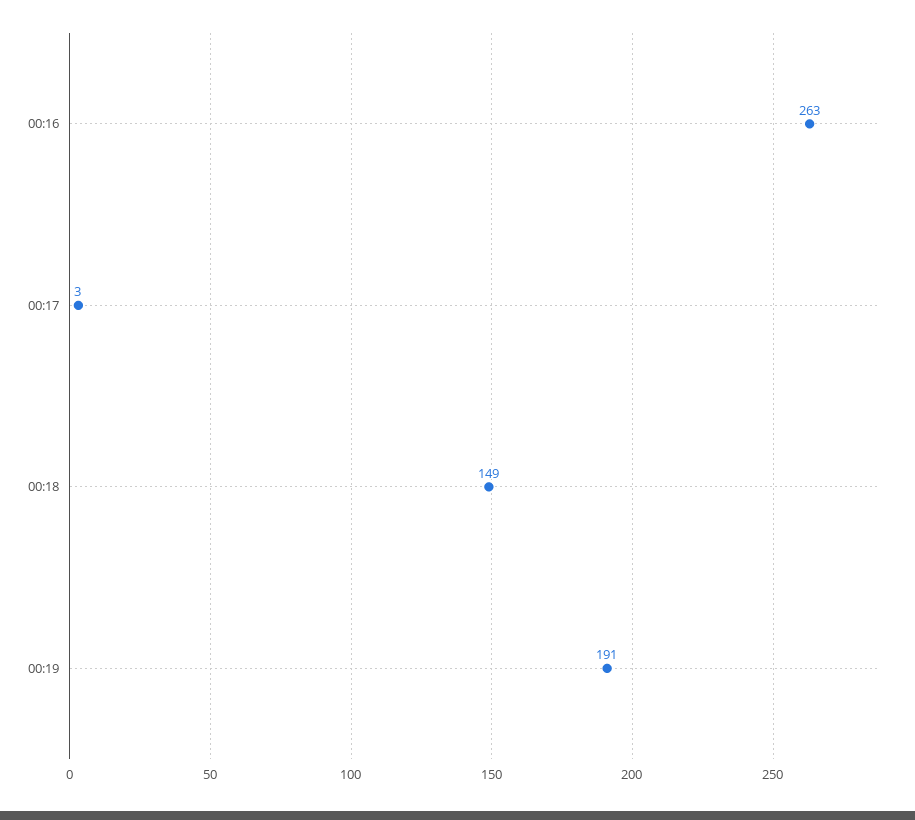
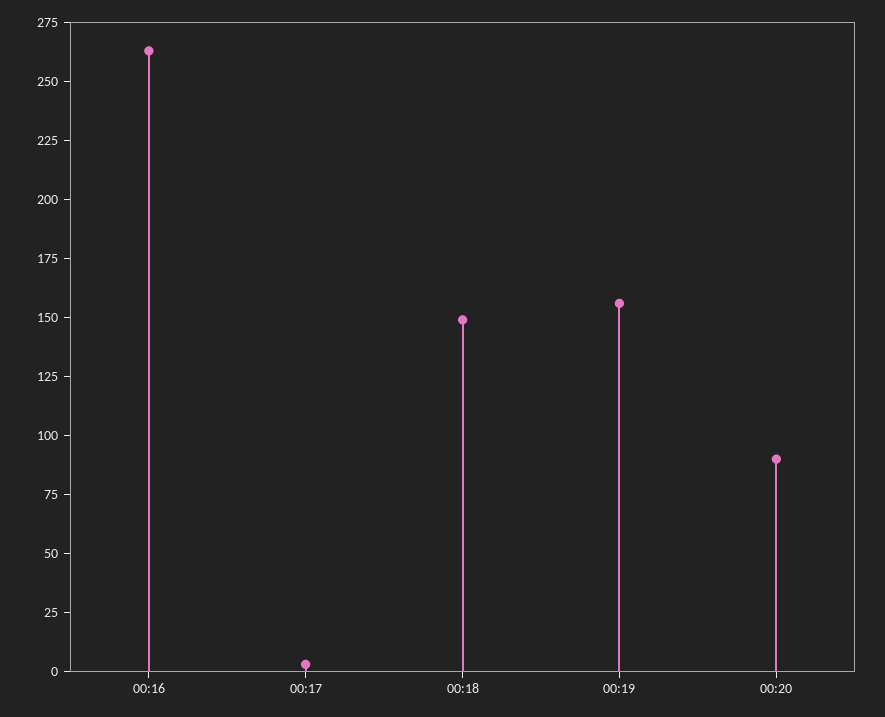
00:19: 191 -> 155
00:20: none -> 90

